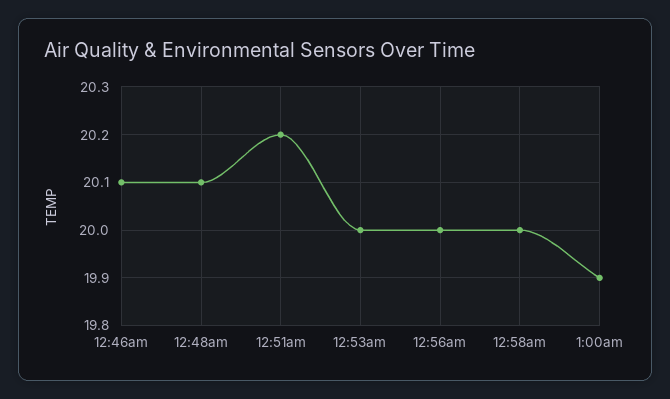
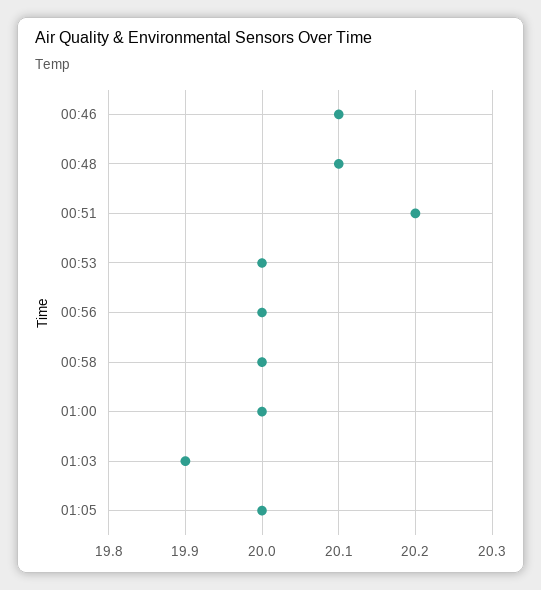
1:00am: 19.9 -> 20
01:03: none -> 19.9
01:05: none -> 20

